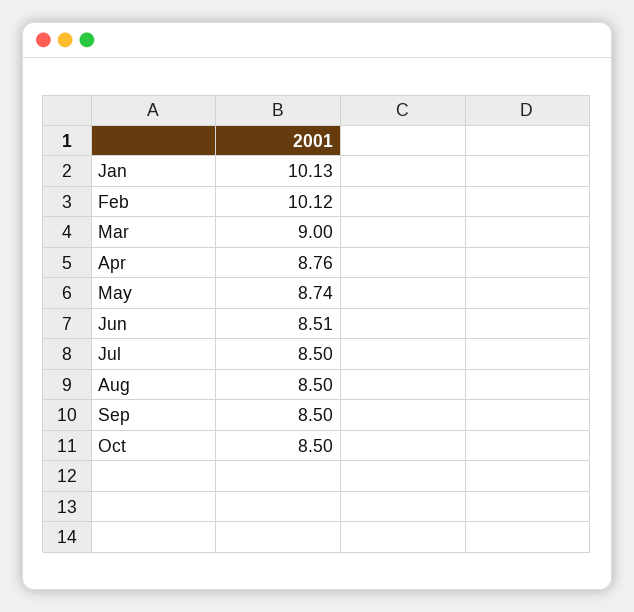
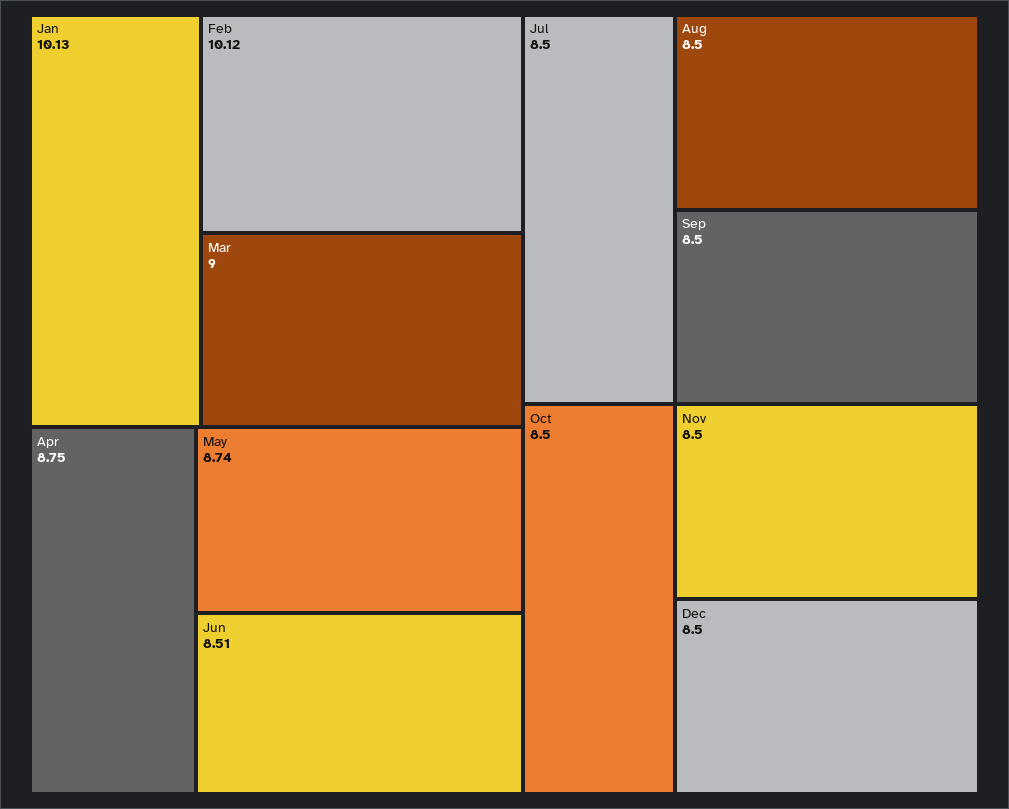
Apr: 8.76 -> 8.75
Nov: none -> 8.5
Dec: none -> 8.5

